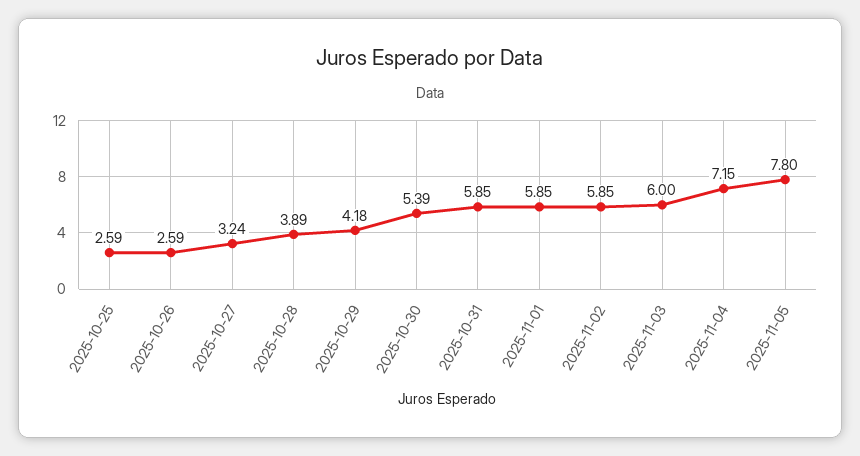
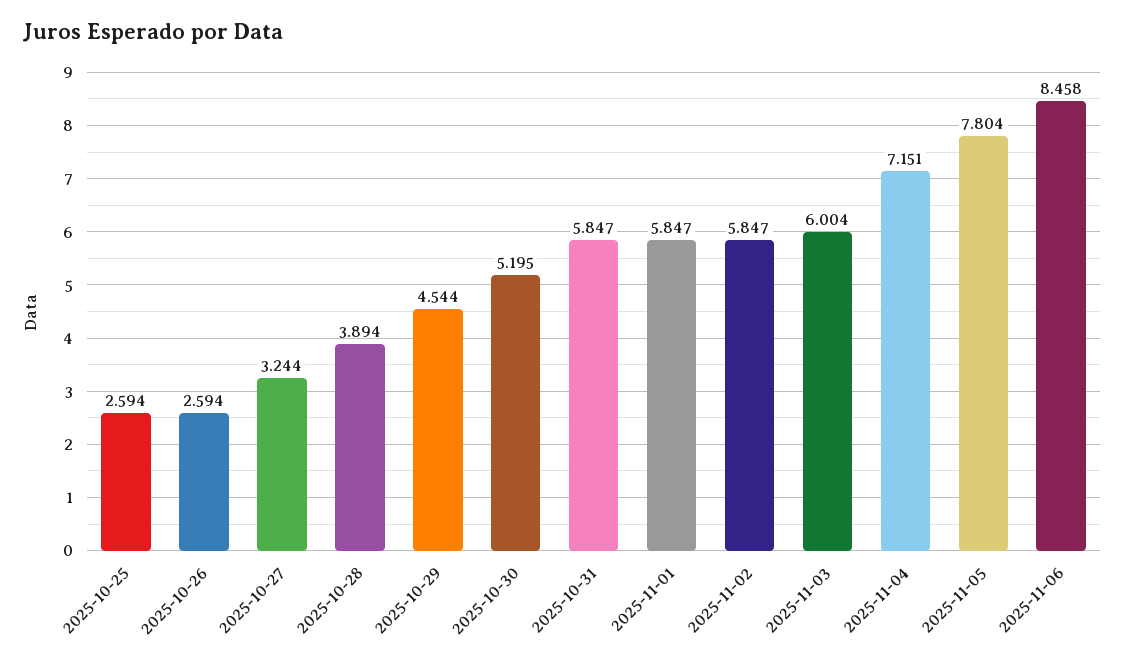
2025-10-29: 4.18 -> 4.544
2025-10-30: 5.39 -> 5.195
2025-11-06: none -> 8.458

